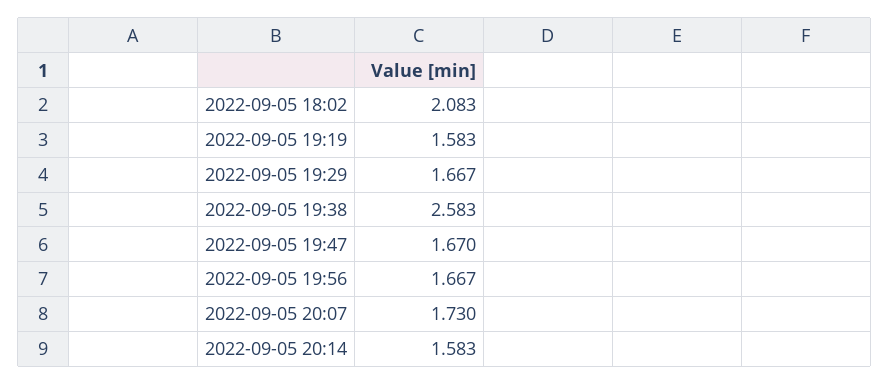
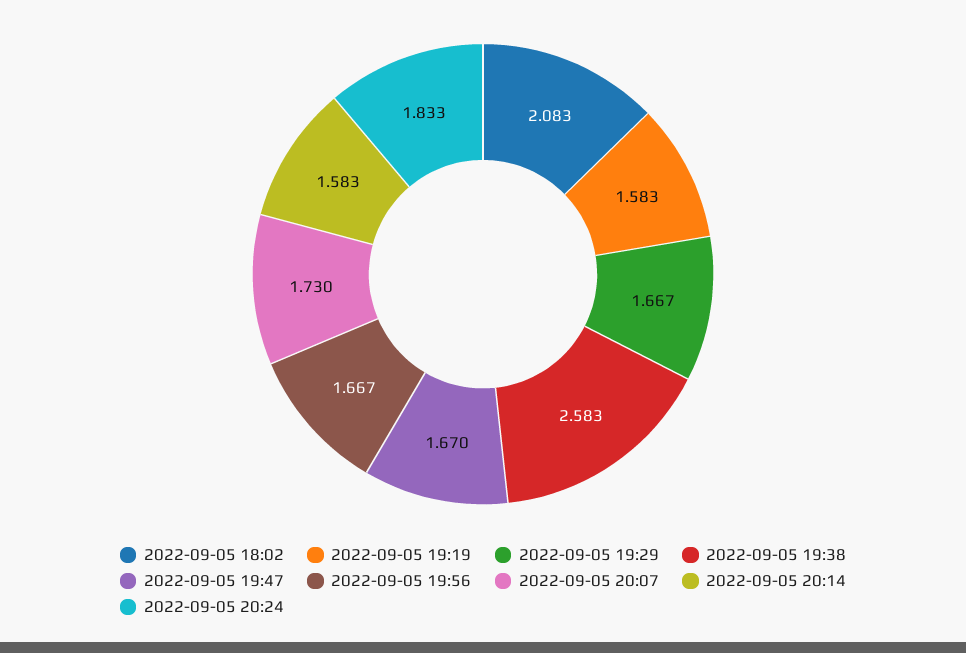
2022-09-05 20:24: none -> 1.833

